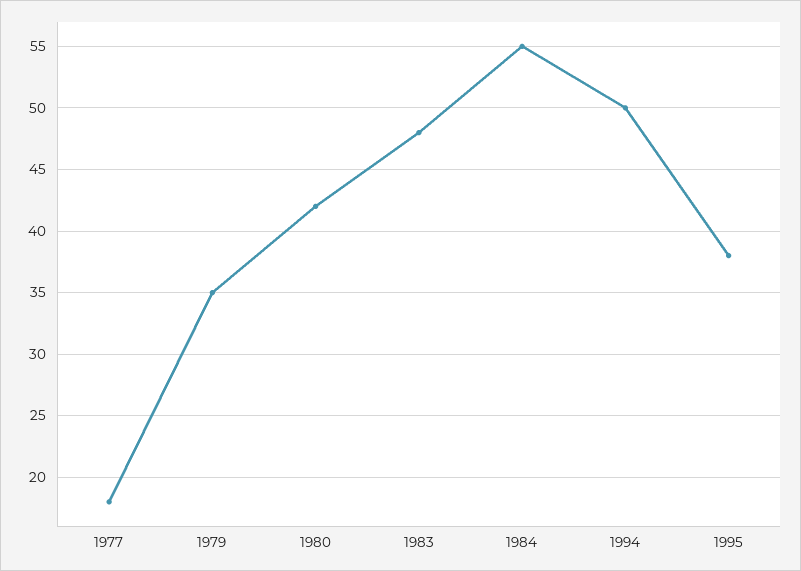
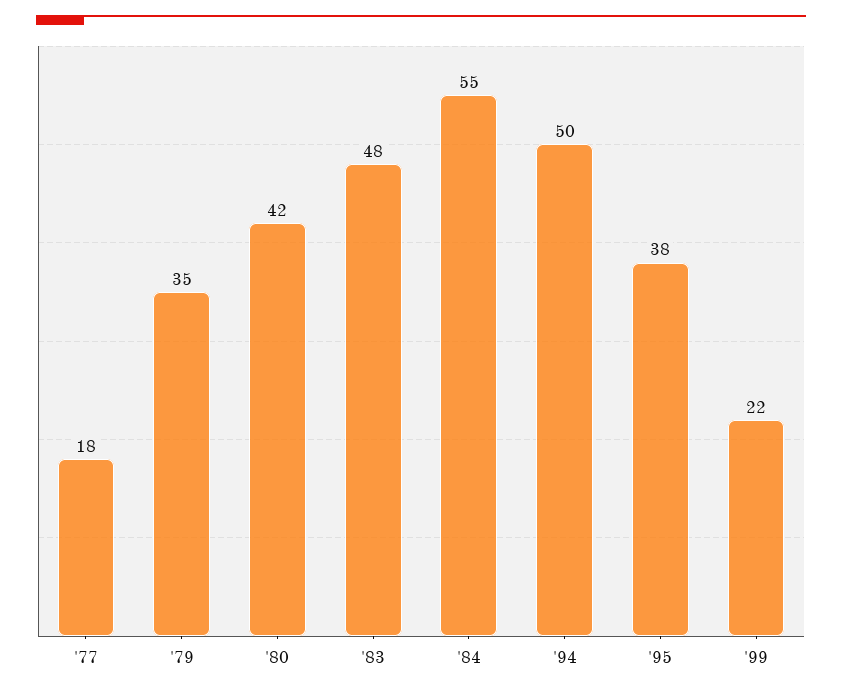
'99: none -> 22

